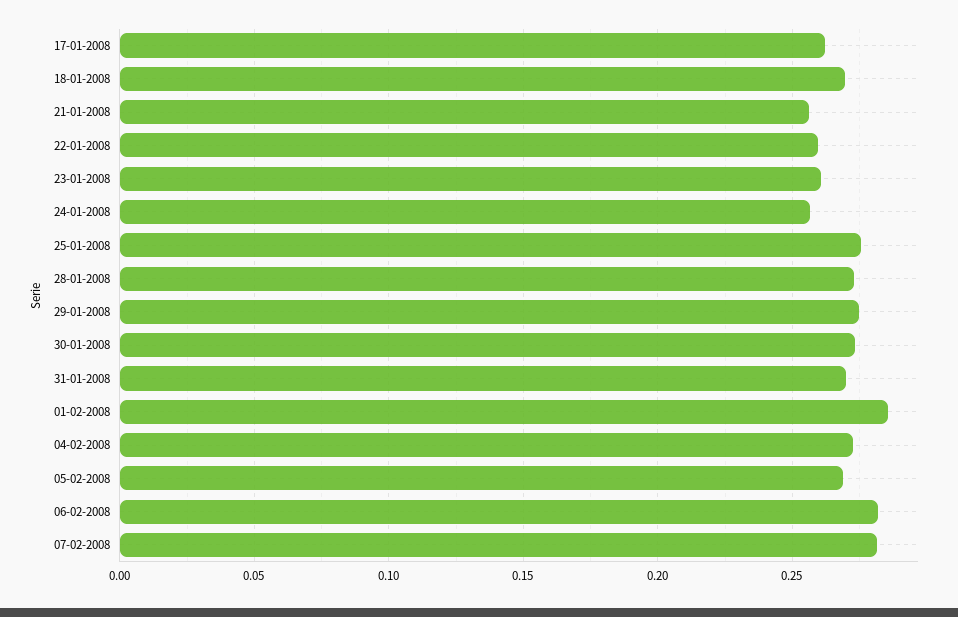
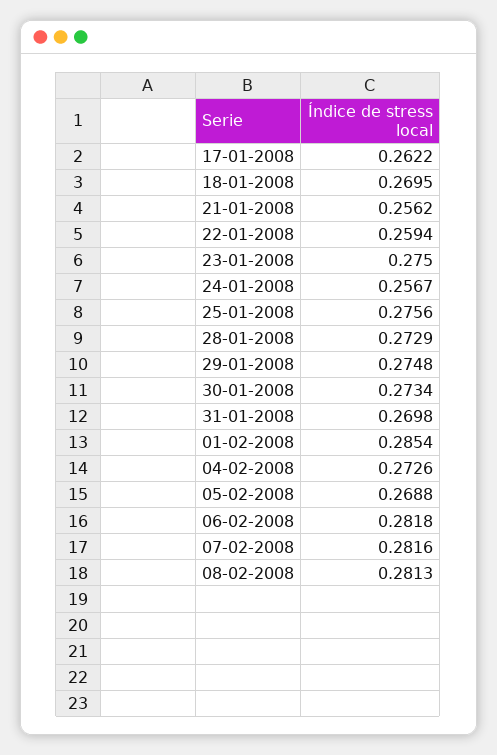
23-01-2008: 0.26 -> 0.275
08-02-2008: none -> 0.2813

